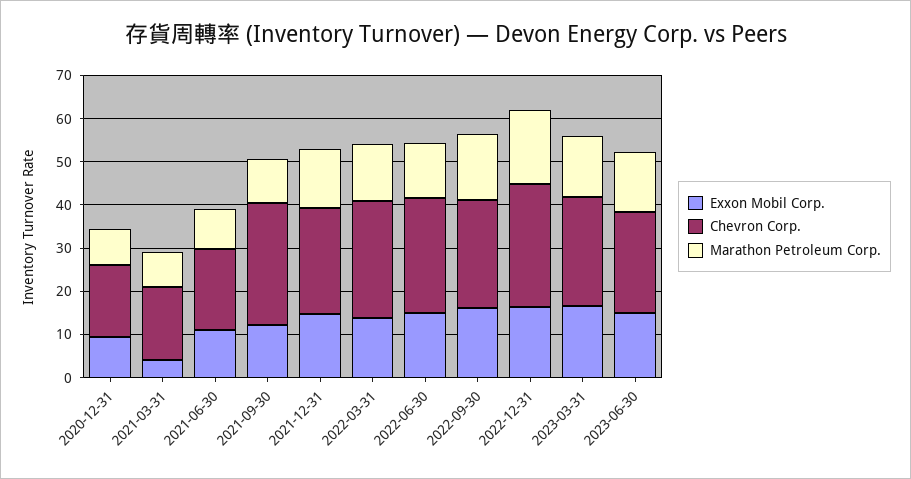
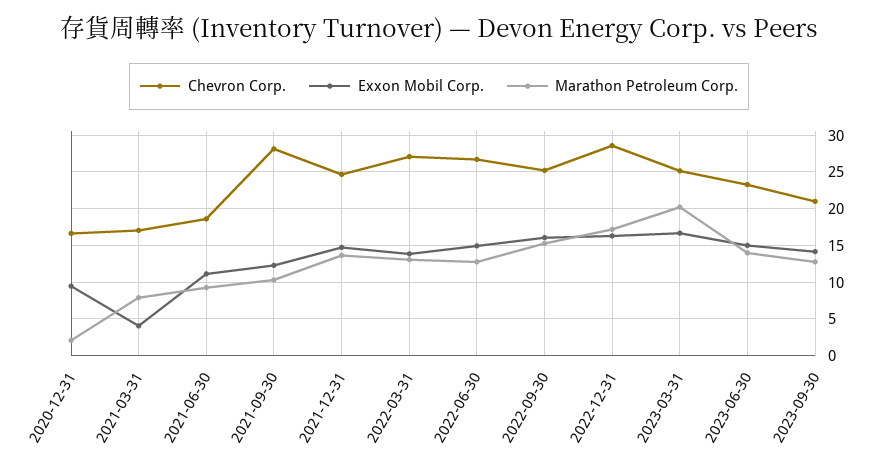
Marathon Petroleum Corp., 2020-12-31: 8 -> 2
Marathon Petroleum Corp., 2023-03-31: 14 -> 20
Chevron Corp., 2023-09-30: none -> 21
Exxon Mobil Corp., 2023-09-30: none -> 14
Marathon Petroleum Corp., 2023-09-30: none -> 13

